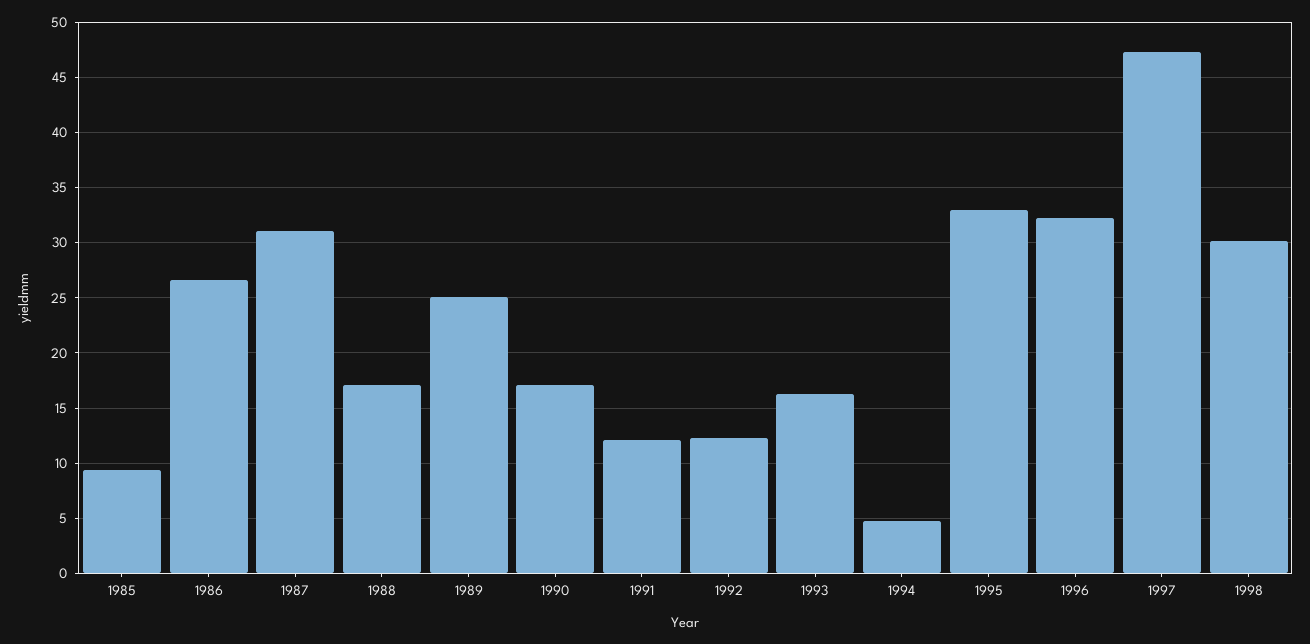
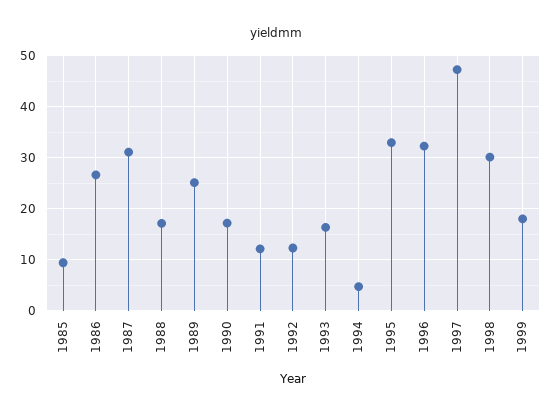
1999: none -> 18

